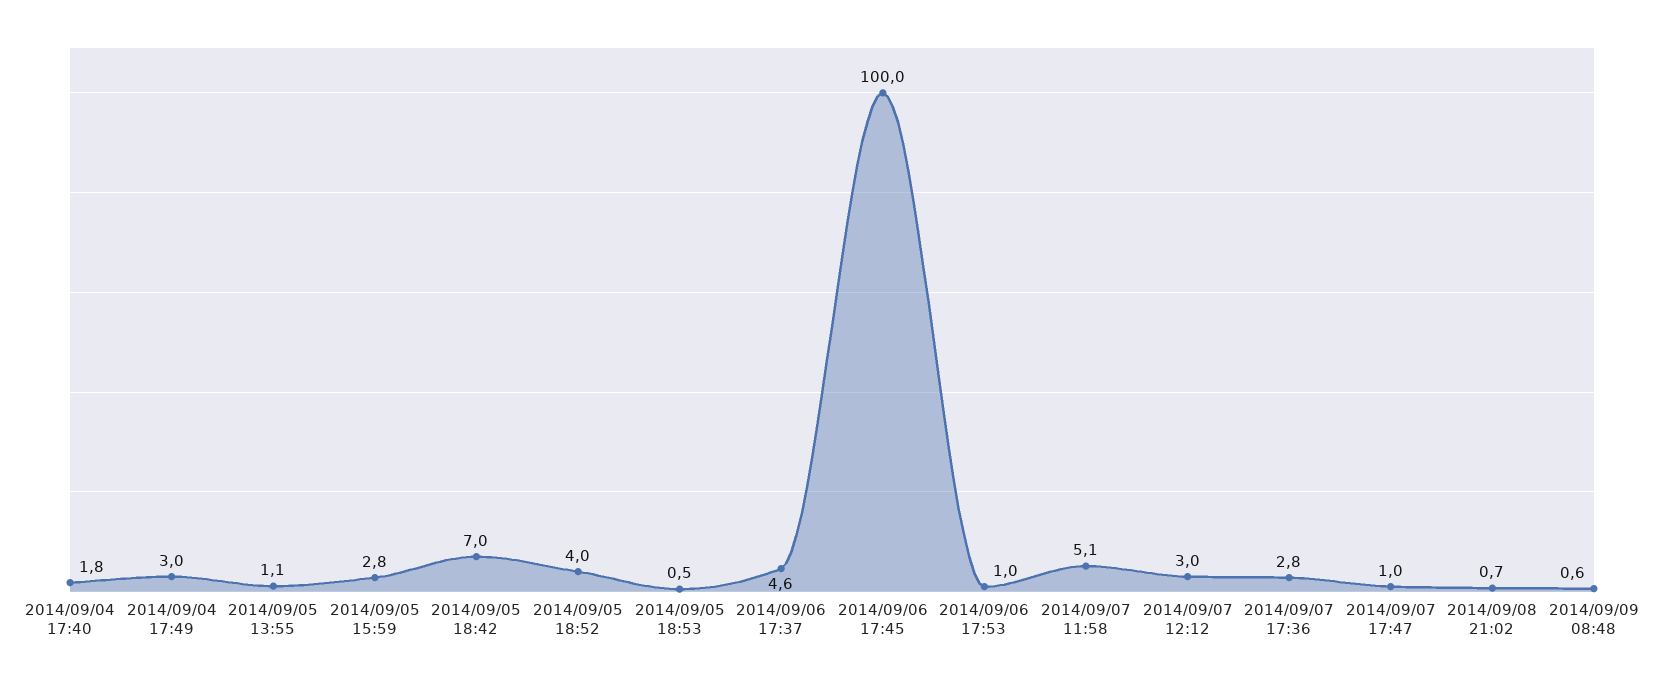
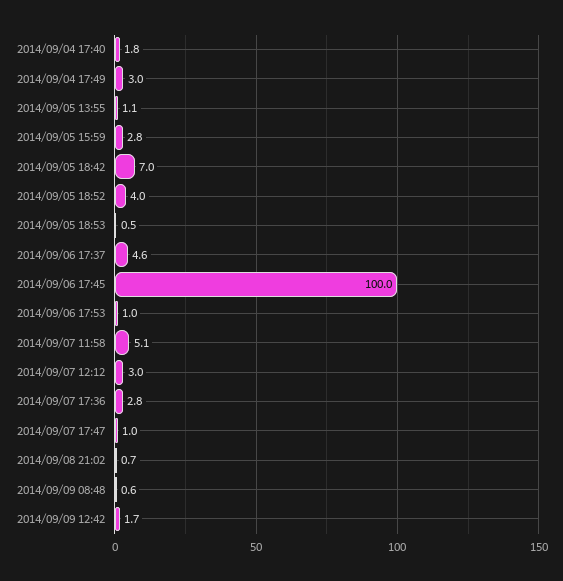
2014/09/09 12:42: none -> 1.7

